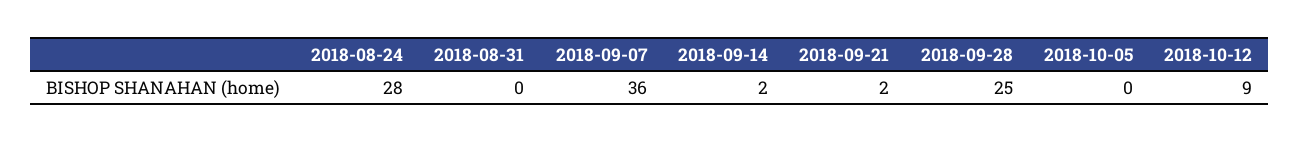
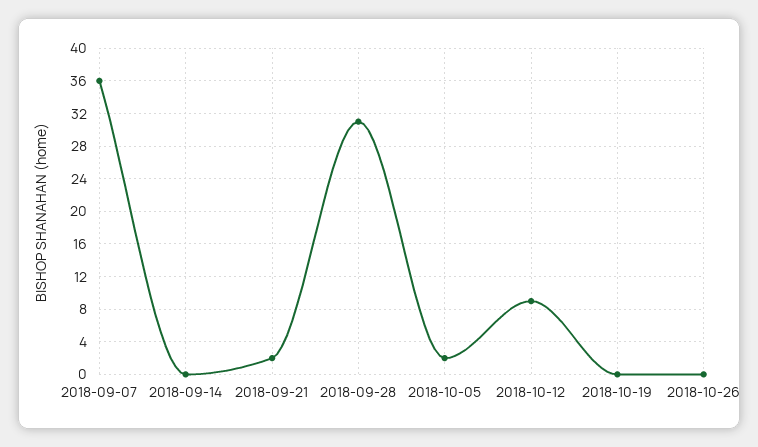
2018-08-24: 28 -> none
2018-08-31: 0 -> none
2018-09-14: 2 -> 0
2018-09-28: 25 -> 31
2018-10-05: 0 -> 2
2018-10-19: none -> 0
2018-10-26: none -> 0

